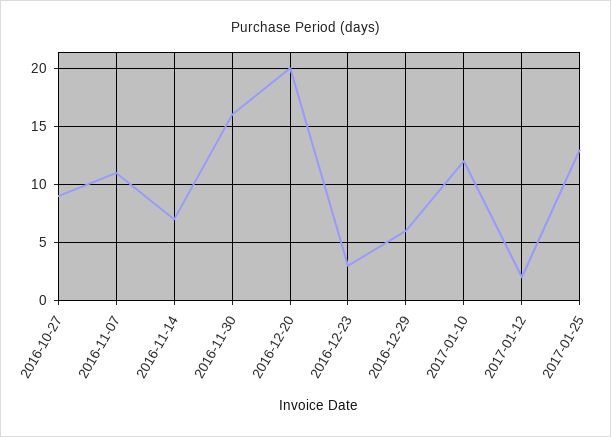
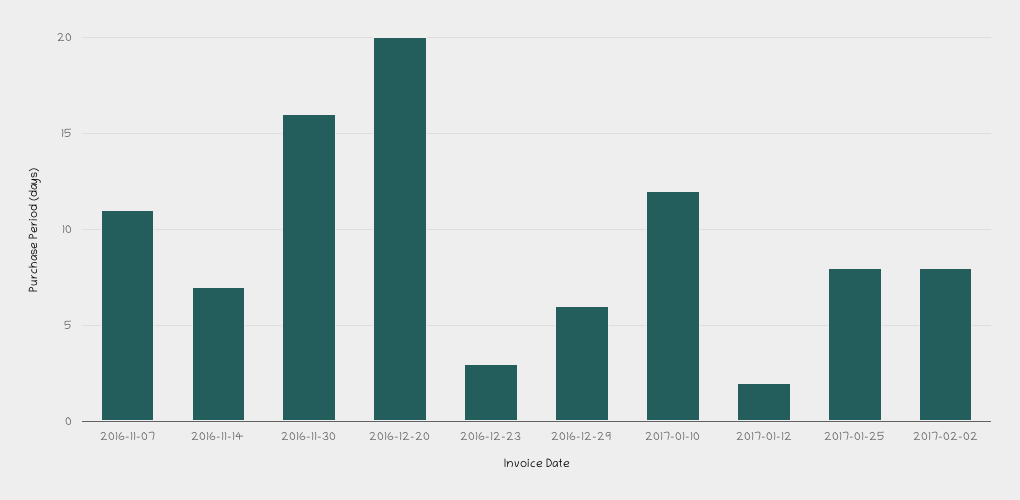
2016-10-27: 9 -> none
2017-01-25: 13 -> 8
2017-02-02: none -> 8

